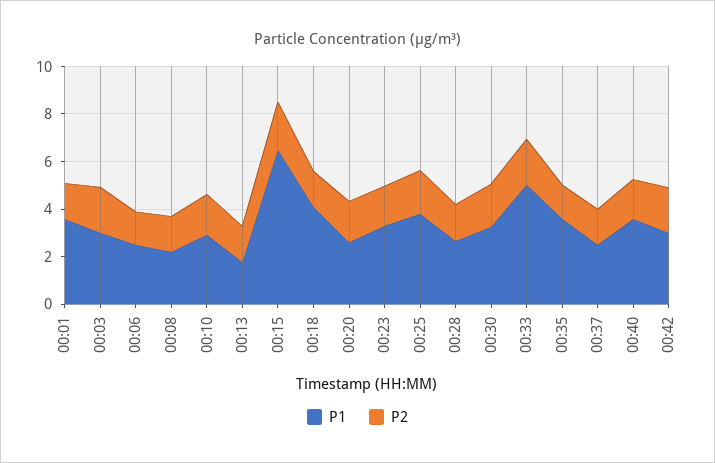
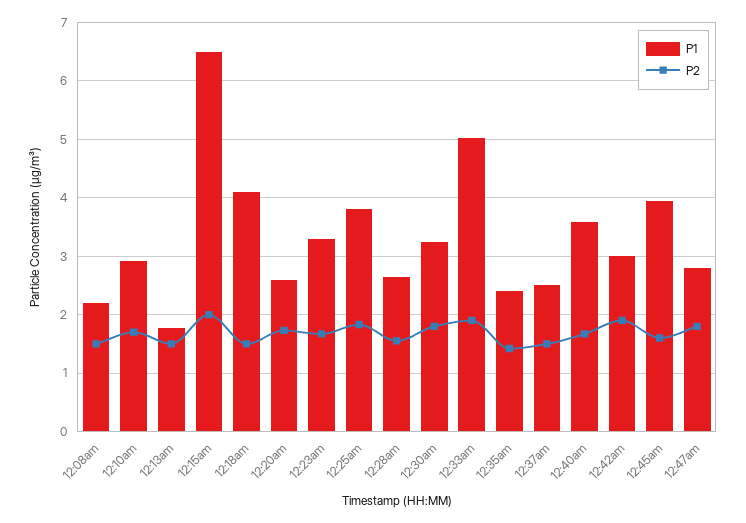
P1, 00:01: 3.5 -> none
P2, 00:01: 1.5 -> none
P1, 00:03: 3 -> none
P2, 00:03: 2 -> none
P1, 00:06: 2.5 -> none
P2, 00:06: 1.5 -> none
P1, 00:35: 3.5 -> 2.4
P1, 12:45am: none -> 4
P2, 12:45am: none -> 1.6
P1, 12:47am: none -> 2.8
P2, 12:47am: none -> 1.8

